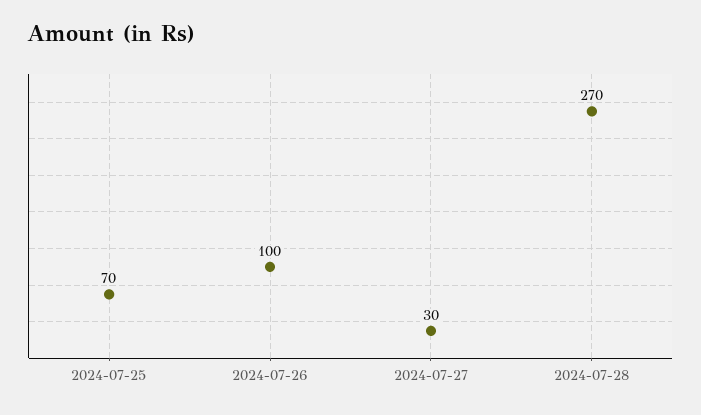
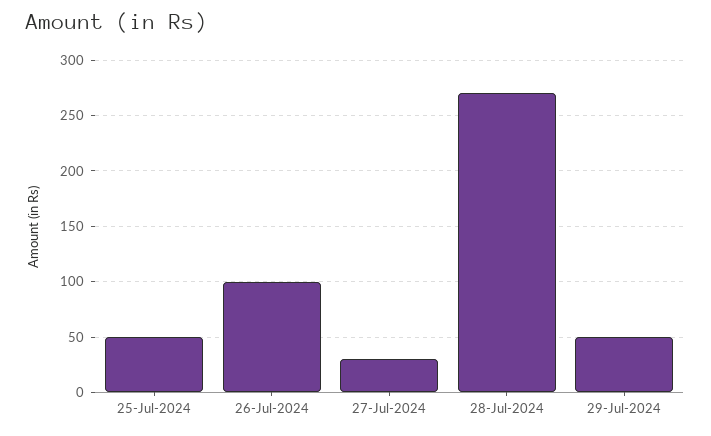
2024-07-25: 70 -> 50
29-Jul-2024: none -> 50

